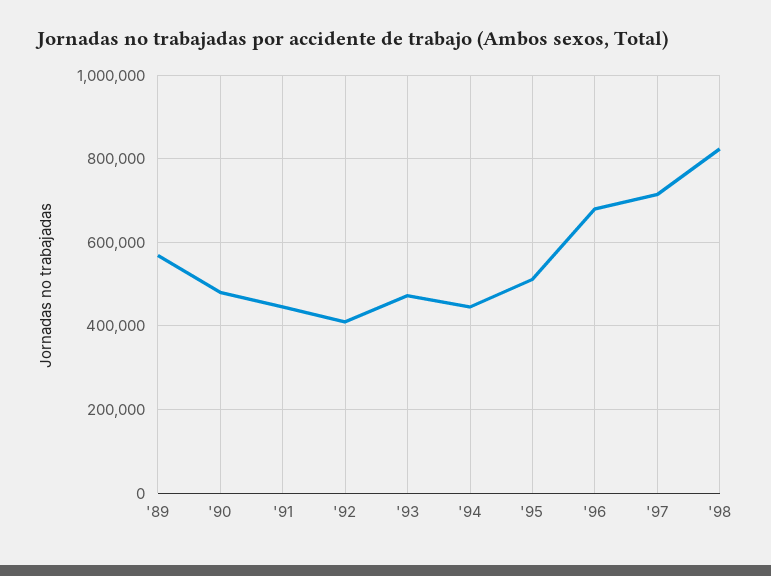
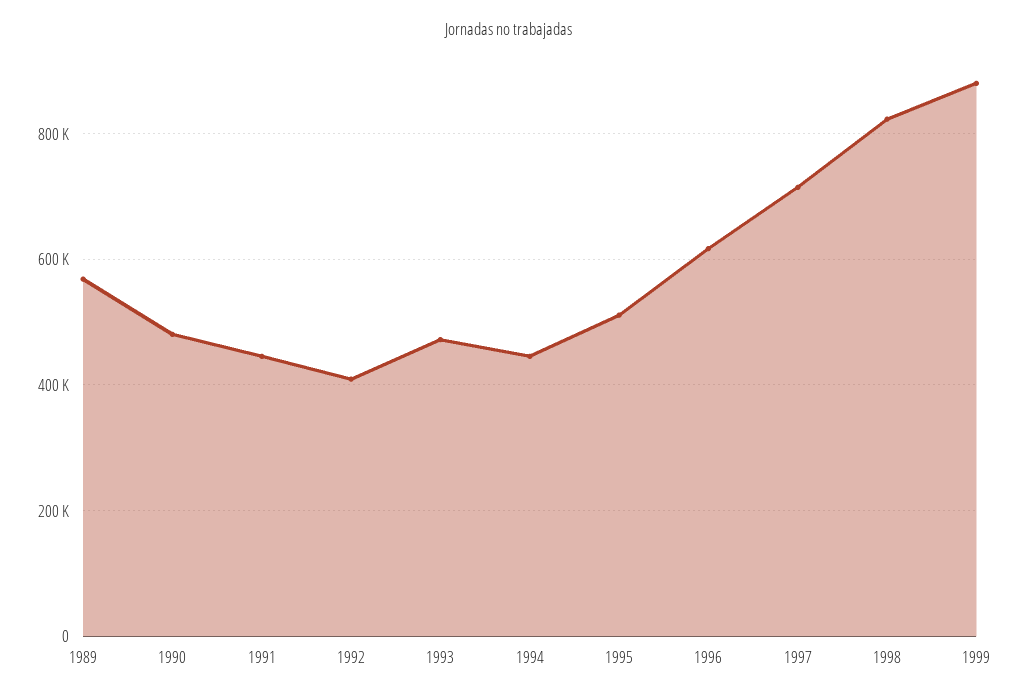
'96: 680000 -> 620000
1999: none -> 880000

